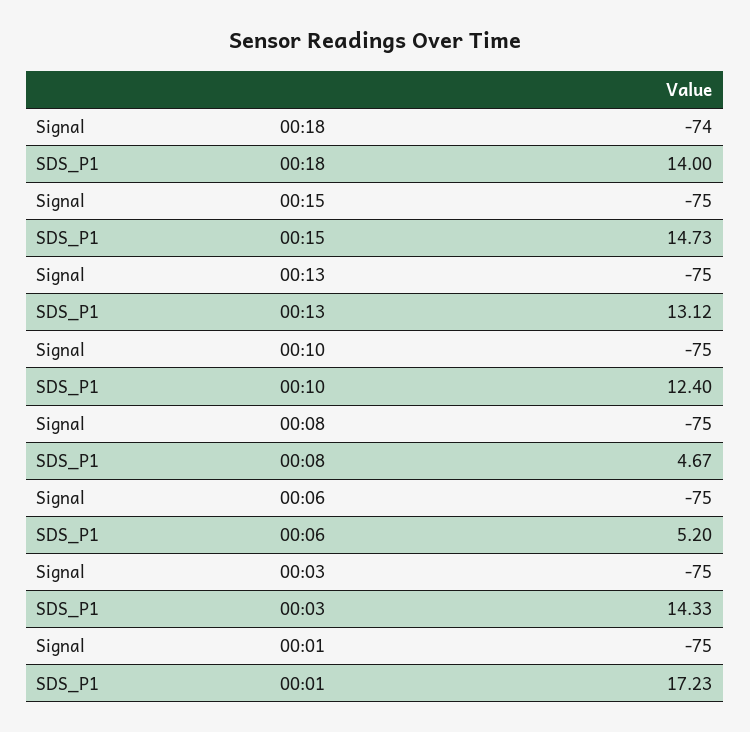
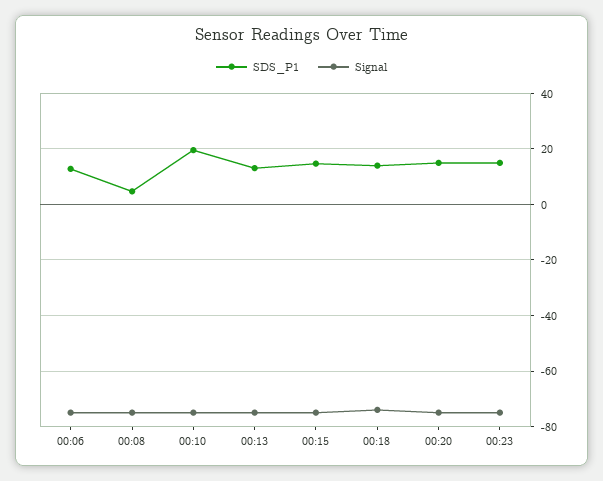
SDS_P1, 00:10: 12.4 -> 20
SDS_P1, 00:06: 5.2 -> 12.5
Signal, 00:03: -75 -> none
SDS_P1, 00:03: 14.33 -> none
Signal, 00:01: -75 -> none
SDS_P1, 00:01: 17.23 -> none
SDS_P1, 00:20: none -> 15
Signal, 00:20: none -> -75
SDS_P1, 00:23: none -> 15
Signal, 00:23: none -> -75

